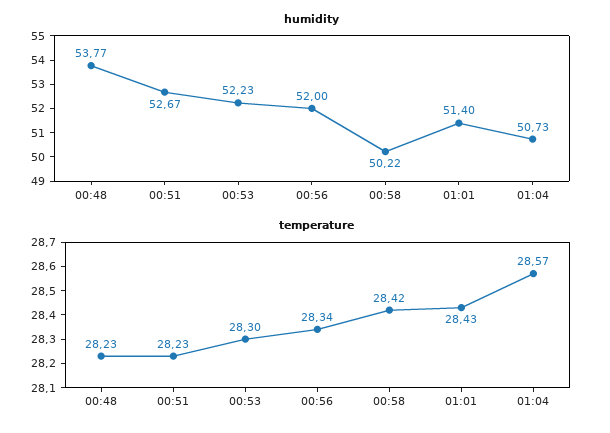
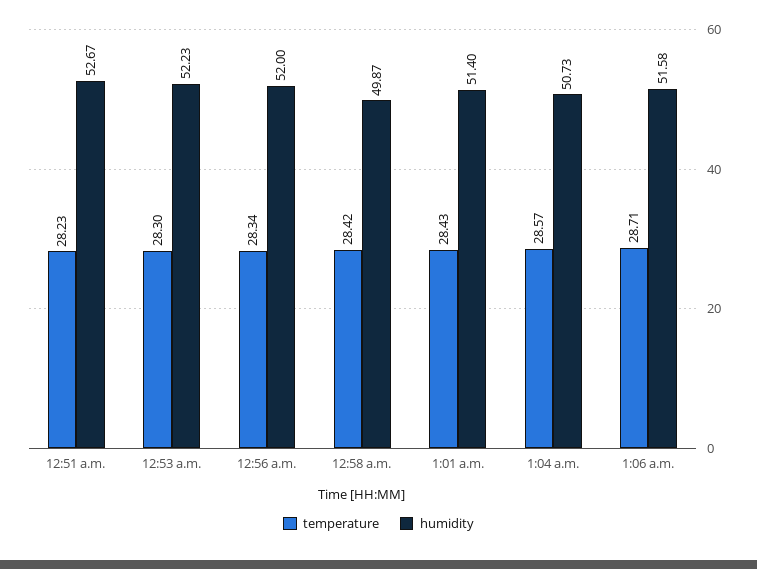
humidity, 00:48: 53.77 -> none
humidity, 00:58: 50.22 -> 49.87
temperature, 00:48: 28.23 -> none
temperature, 1:06 a.m.: none -> 28.71
humidity, 1:06 a.m.: none -> 51.58

